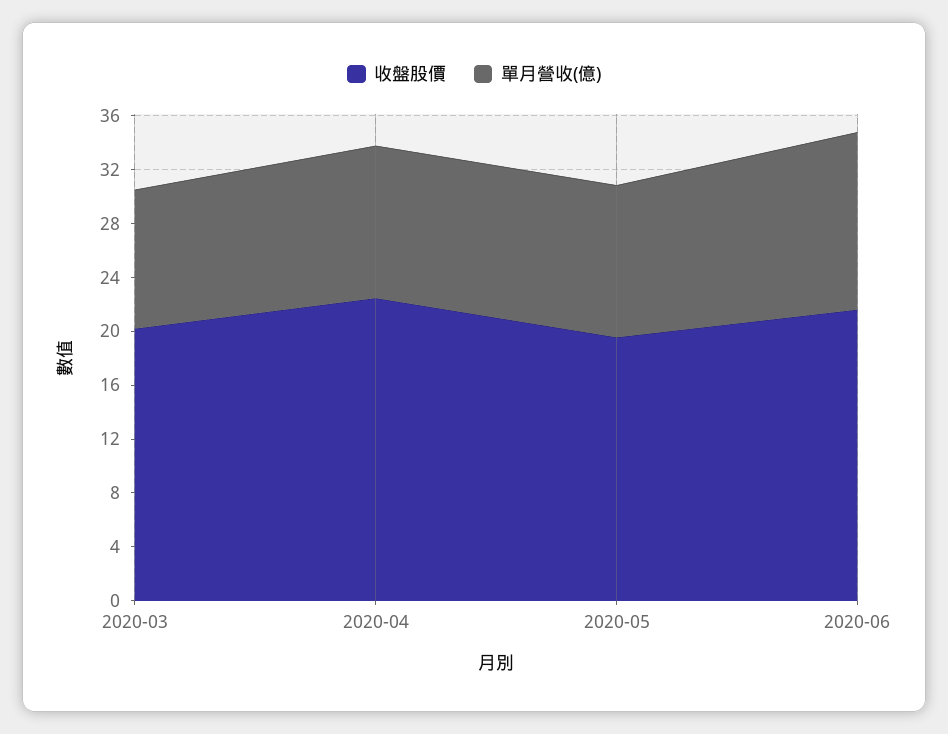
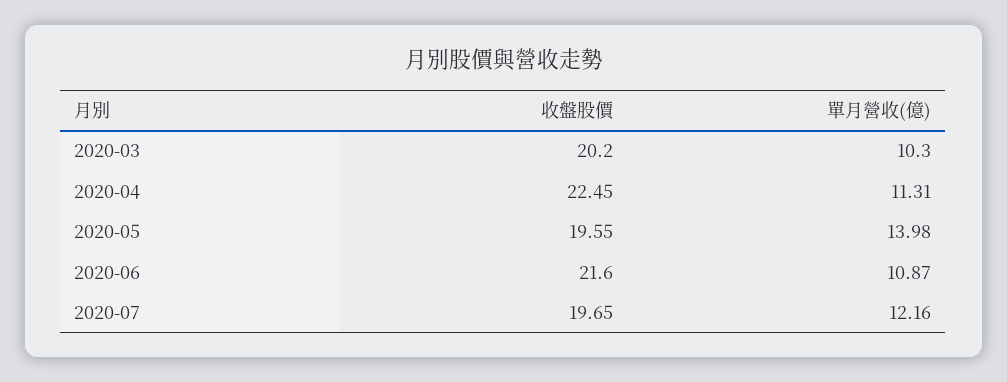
單月營收(億), 2020-05: 11 -> 13.98
單月營收(億), 2020-06: 13 -> 10.87
收盤股價, 2020-07: none -> 19.65
單月營收(億), 2020-07: none -> 12.16

